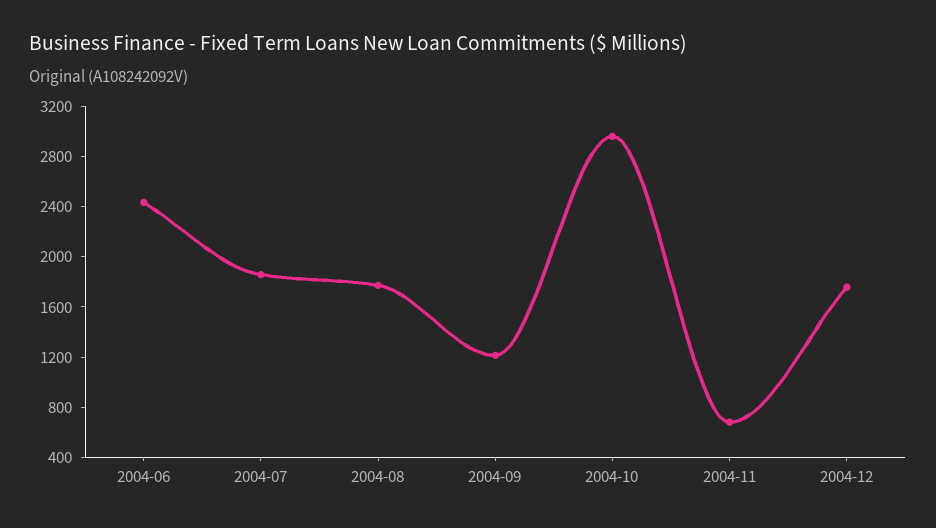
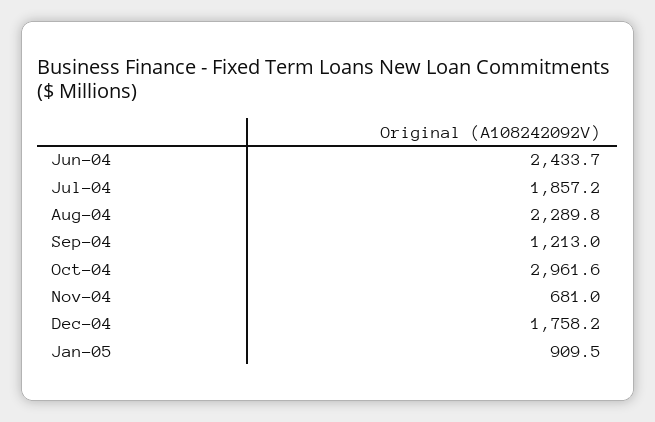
2004-08: 1800 -> 2289.8
Jan-05: none -> 909.5

